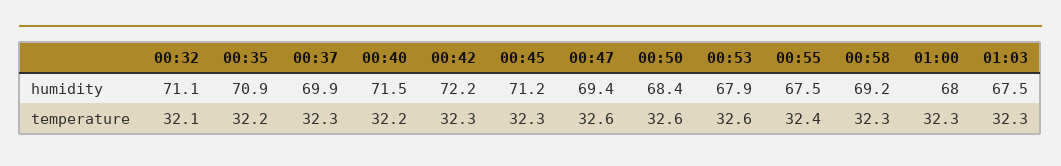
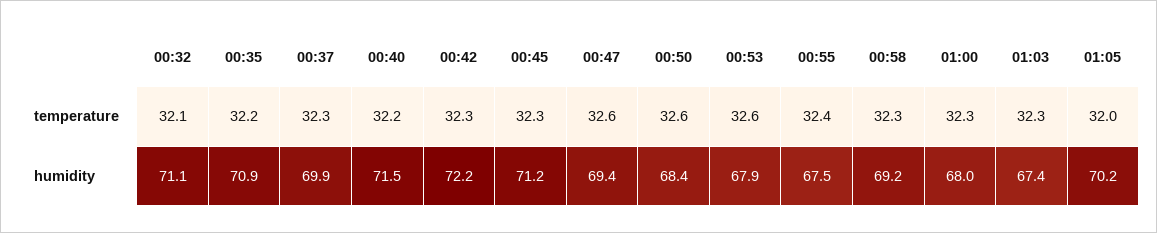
01:03, humidity: 67.5 -> 67.4
01:05, temperature: none -> 32
01:05, humidity: none -> 70.2

